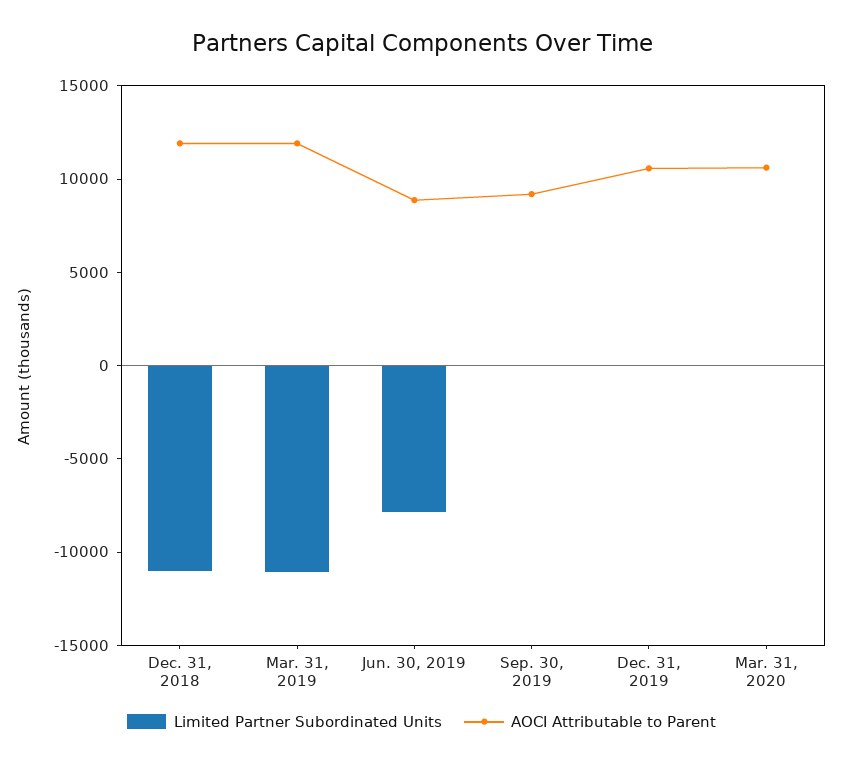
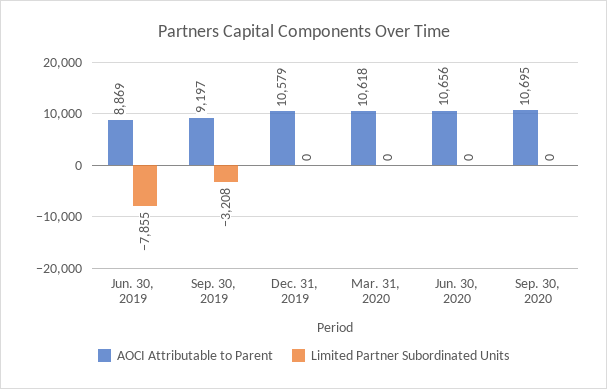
Limited Partner Subordinated Units, Dec. 31, 2018: -11000 -> none
AOCI Attributable to Parent, Dec. 31, 2018: 12000 -> none
Limited Partner Subordinated Units, Mar. 31, 2019: -11000 -> none
AOCI Attributable to Parent, Mar. 31, 2019: 12000 -> none
Limited Partner Subordinated Units, Sep. 30, 2019: 0 -> -3208
AOCI Attributable to Parent, Jun. 30, 2020: none -> 10656
Limited Partner Subordinated Units, Jun. 30, 2020: none -> 0
AOCI Attributable to Parent, Sep. 30, 2020: none -> 10695
Limited Partner Subordinated Units, Sep. 30, 2020: none -> 0

